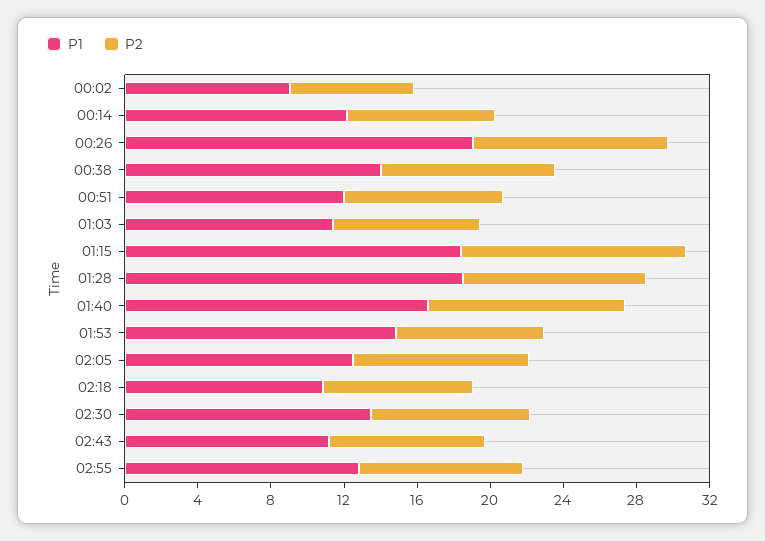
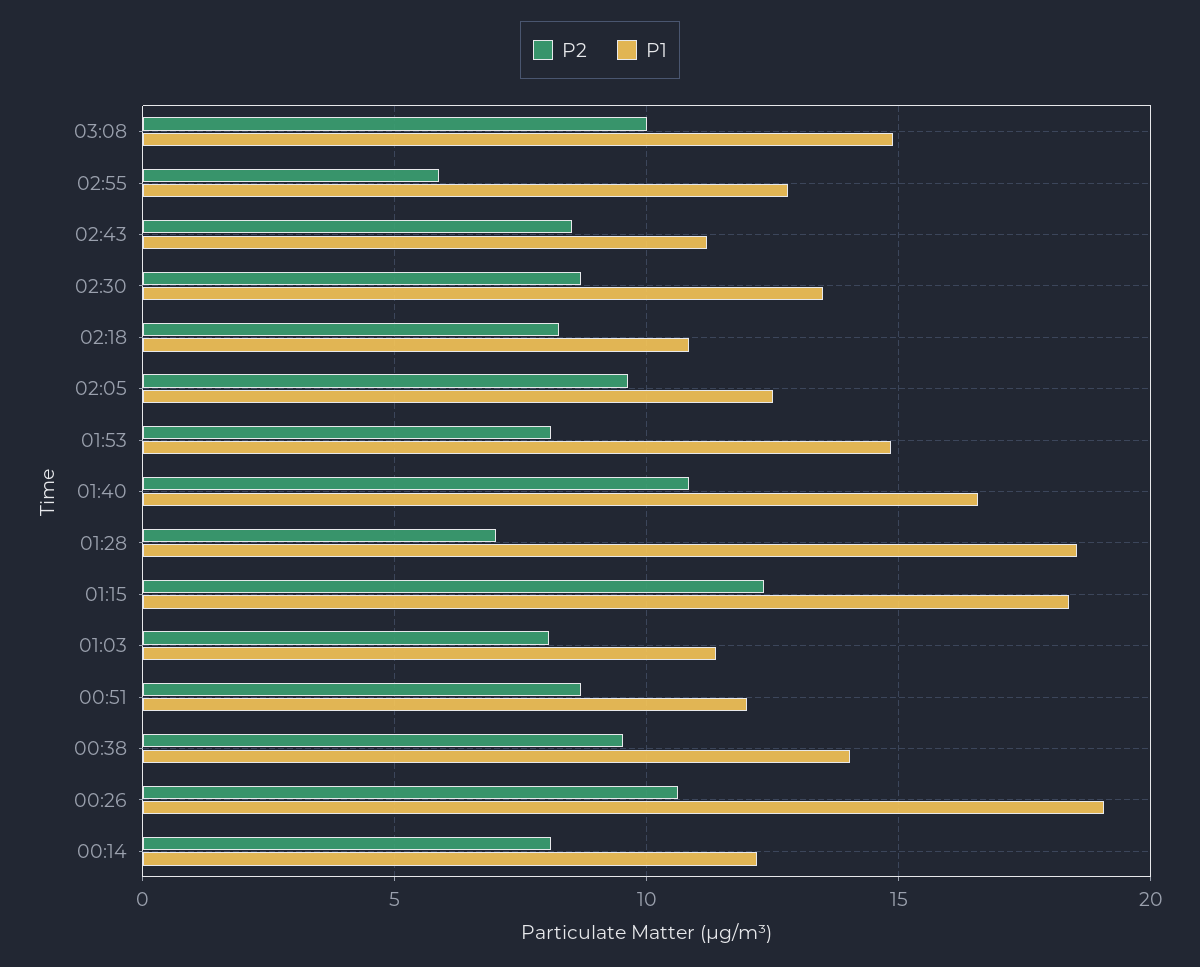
P1, 00:02: 9 -> none
P2, 00:02: 7 -> none
P2, 01:28: 10 -> 7
P2, 02:55: 9 -> 6
P2, 03:08: none -> 10
P1, 03:08: none -> 15

